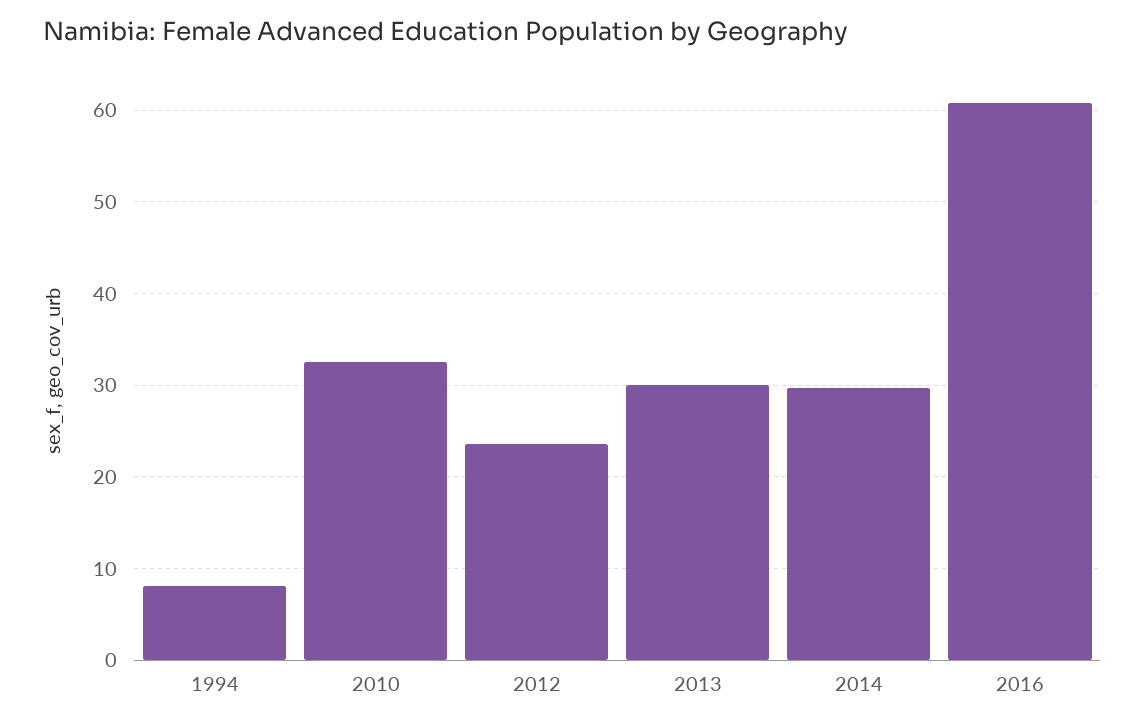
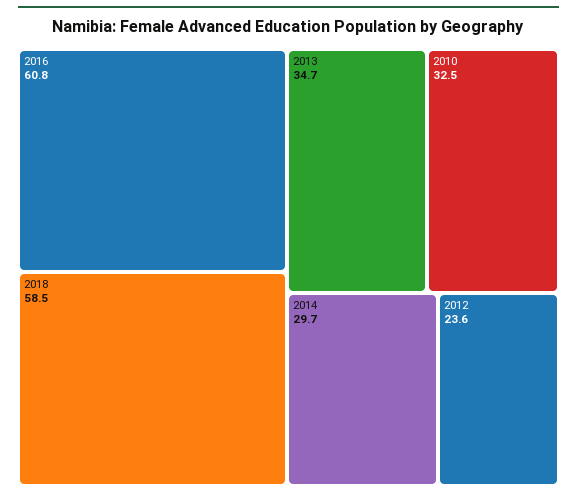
1994: 8 -> none
2013: 30 -> 34.7
2018: none -> 58.5

